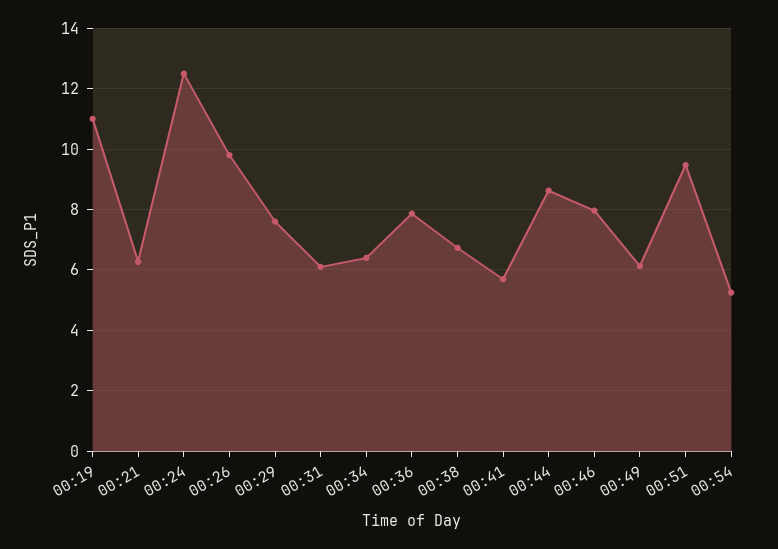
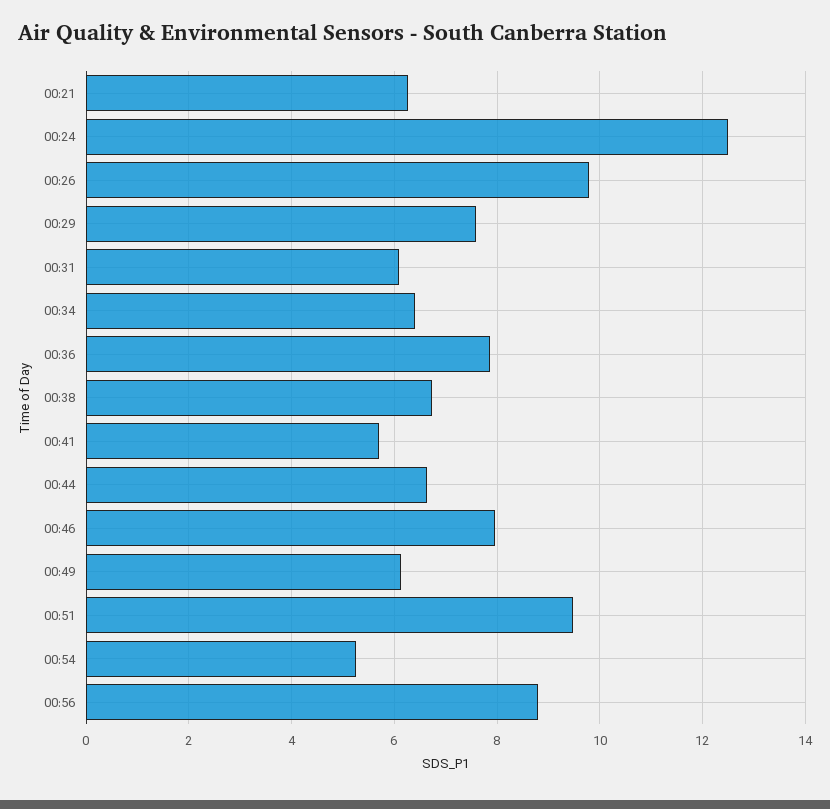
00:19: 11 -> none
00:44: 8.6 -> 6.6
00:56: none -> 8.8

